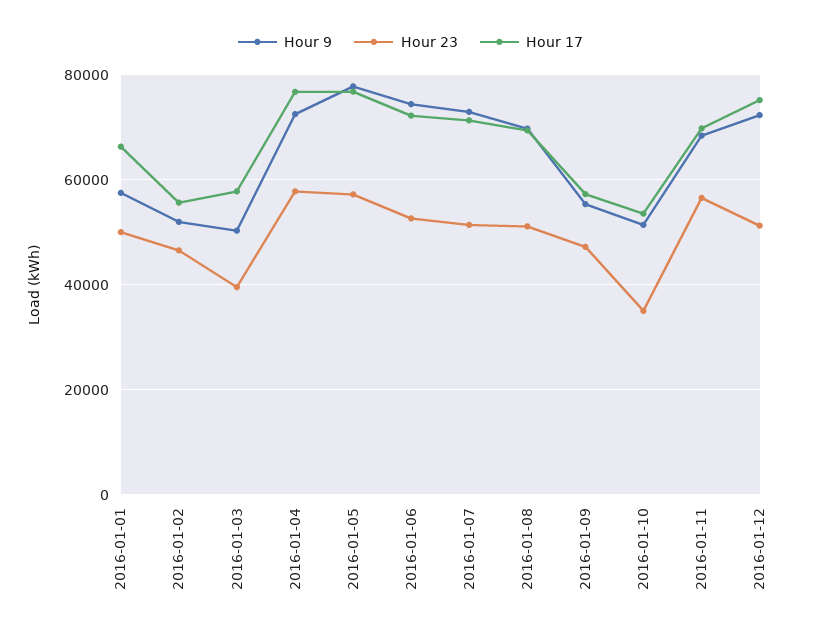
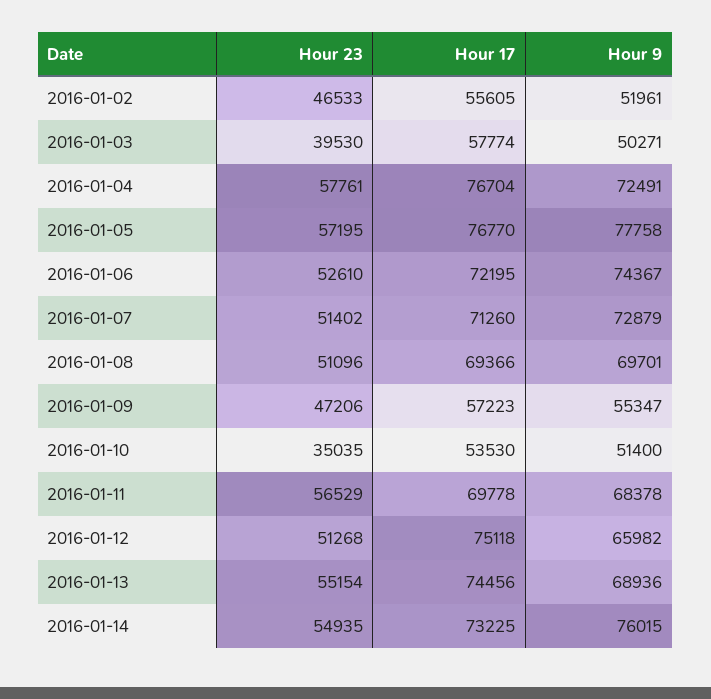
Hour 9, 2016-01-01: 58000 -> none
Hour 23, 2016-01-01: 50000 -> none
Hour 17, 2016-01-01: 66000 -> none
Hour 9, 2016-01-12: 72000 -> 65982
Hour 23, 2016-01-13: none -> 55154
Hour 17, 2016-01-13: none -> 74456
Hour 9, 2016-01-13: none -> 68936
Hour 23, 2016-01-14: none -> 54935
Hour 17, 2016-01-14: none -> 73225
Hour 9, 2016-01-14: none -> 76015

